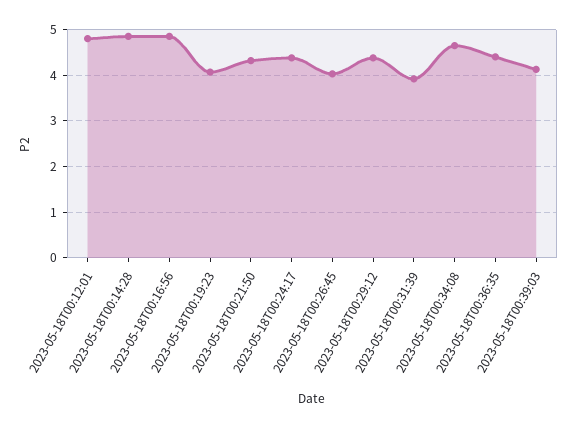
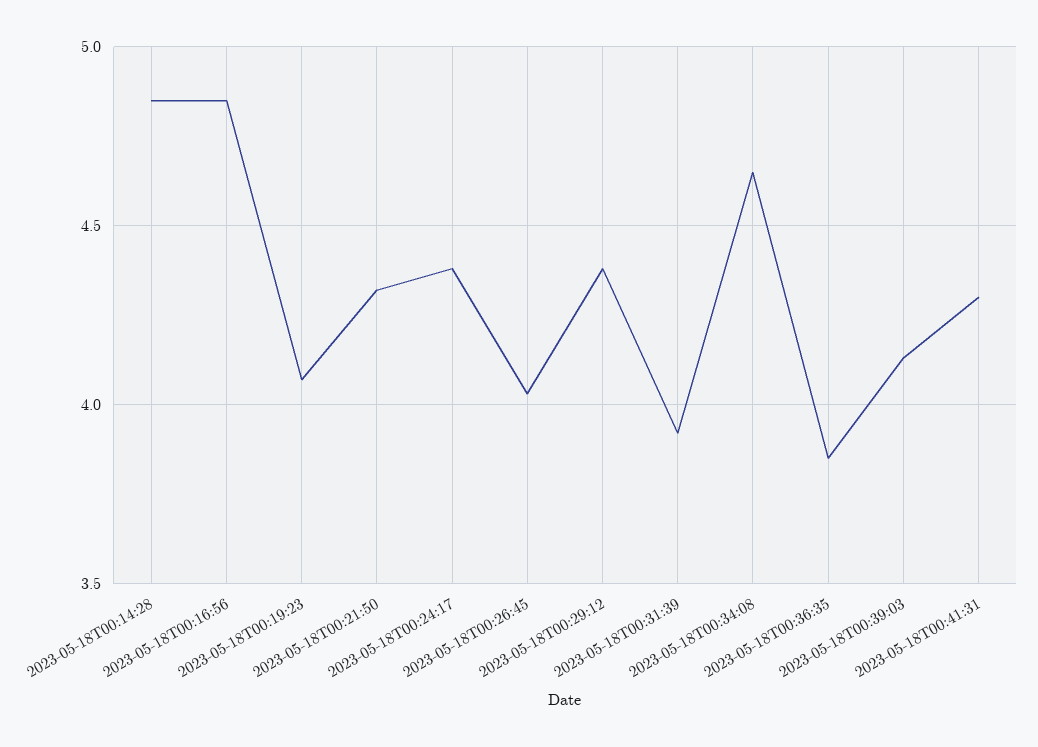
2023-05-18T00:12:01: 4.8 -> none
2023-05-18T00:36:35: 4.4 -> 3.85
2023-05-18T00:41:31: none -> 4.3

